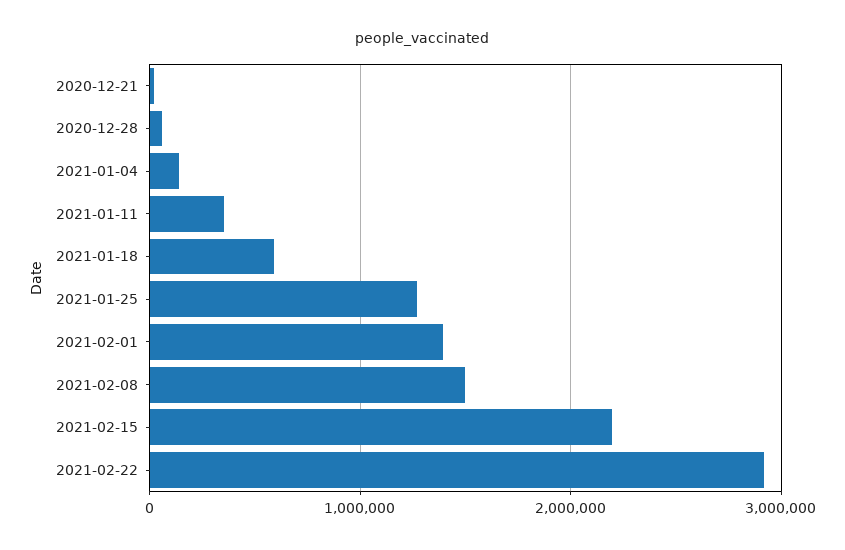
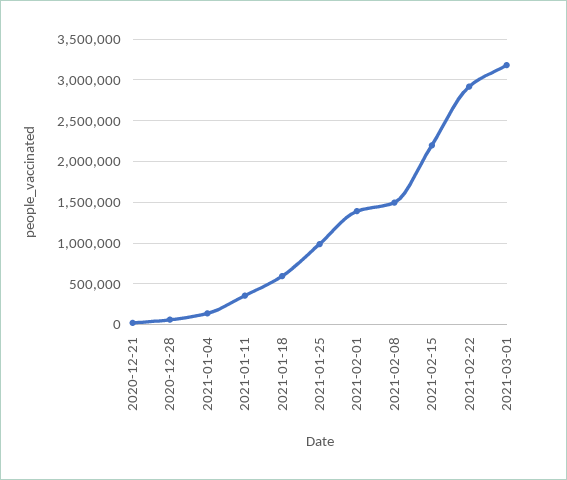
2021-01-25: 1300000 -> 1000000
2021-03-01: none -> 3200000

